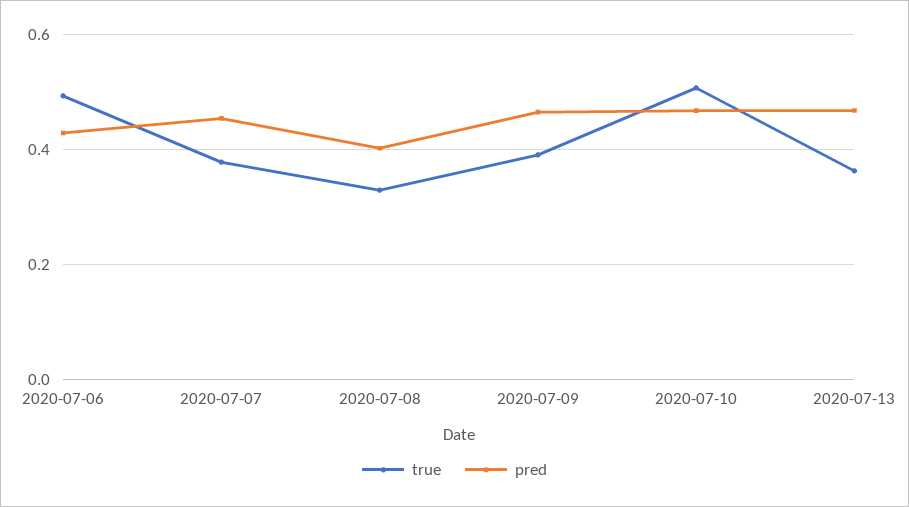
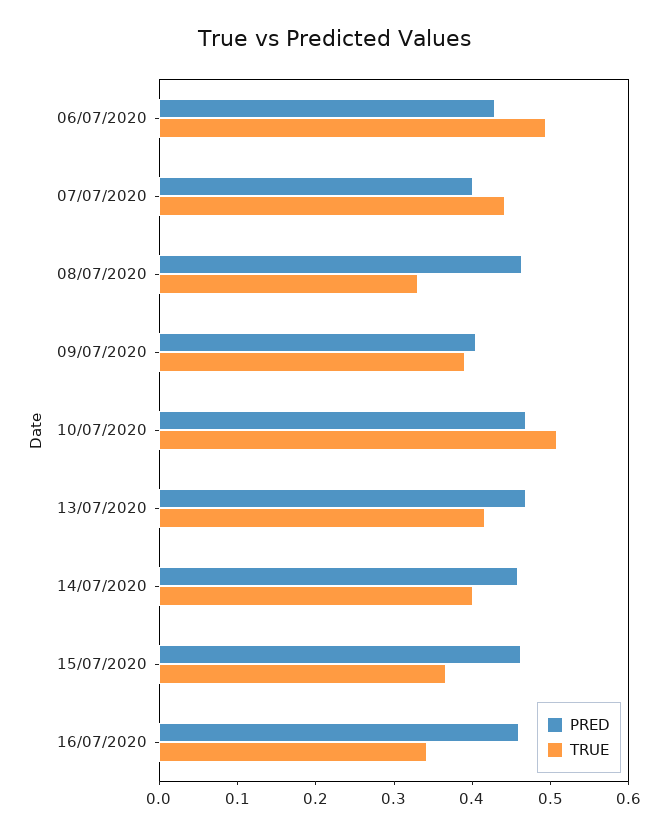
true, 2020-07-07: 0.38 -> 0.44
pred, 2020-07-07: 0.46 -> 0.4
pred, 2020-07-08: 0.4 -> 0.46
pred, 2020-07-09: 0.46 -> 0.4
true, 2020-07-13: 0.36 -> 0.42
pred, 14/07/2020: none -> 0.46
true, 14/07/2020: none -> 0.4
pred, 15/07/2020: none -> 0.46
true, 15/07/2020: none -> 0.36
pred, 16/07/2020: none -> 0.46
true, 16/07/2020: none -> 0.34

